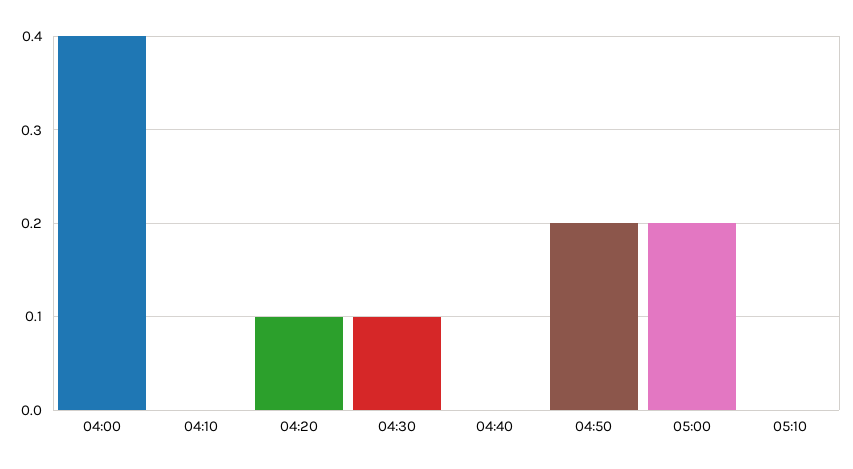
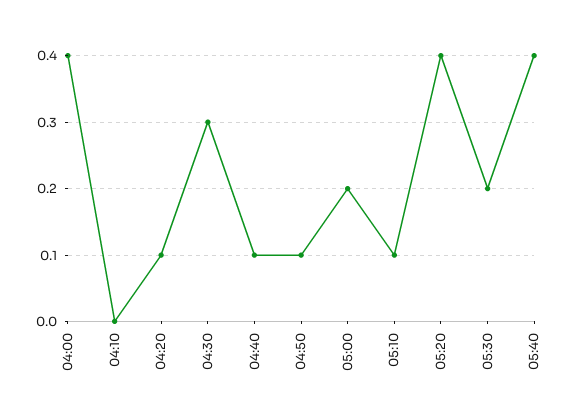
04:30: 0.1 -> 0.3
04:40: 0 -> 0.1
04:50: 0.2 -> 0.1
05:10: 0 -> 0.1
05:20: none -> 0.4
05:30: none -> 0.2
05:40: none -> 0.4

